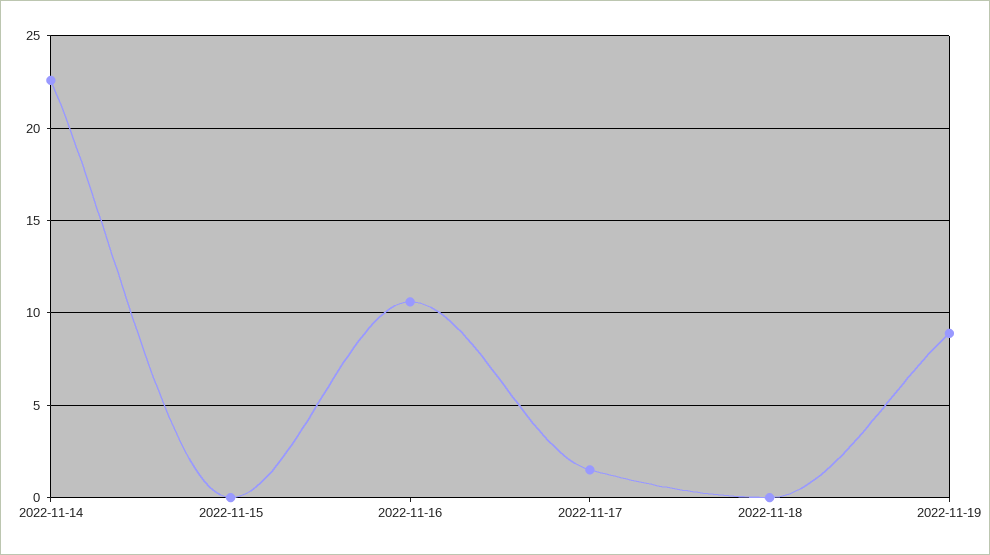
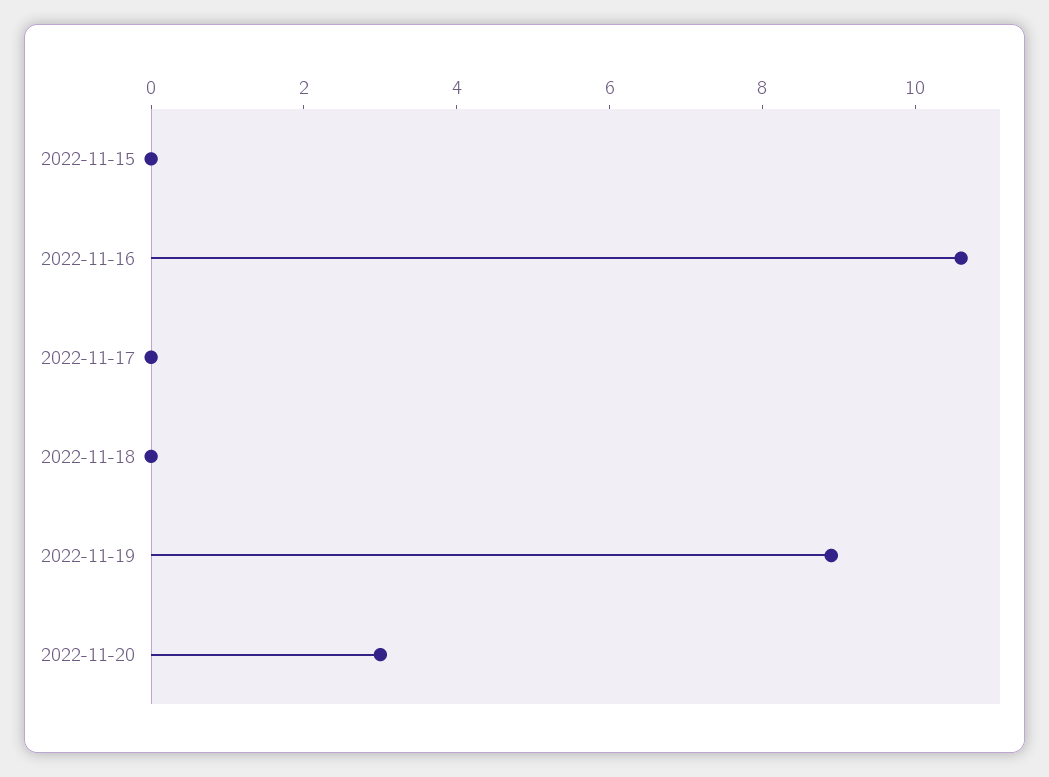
2022-11-14: 22.5 -> none
2022-11-17: 1.5 -> 0
2022-11-20: none -> 3

